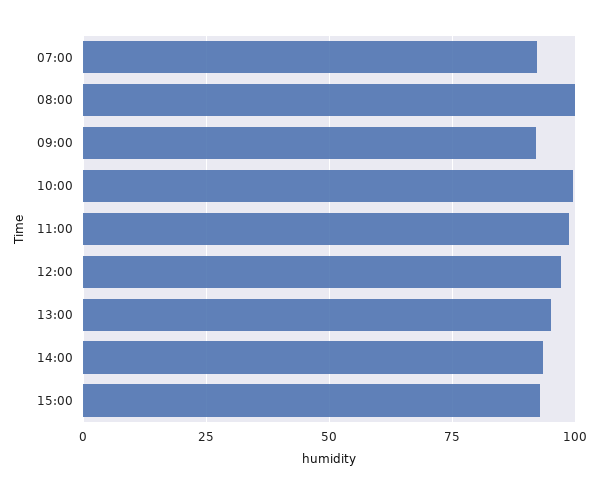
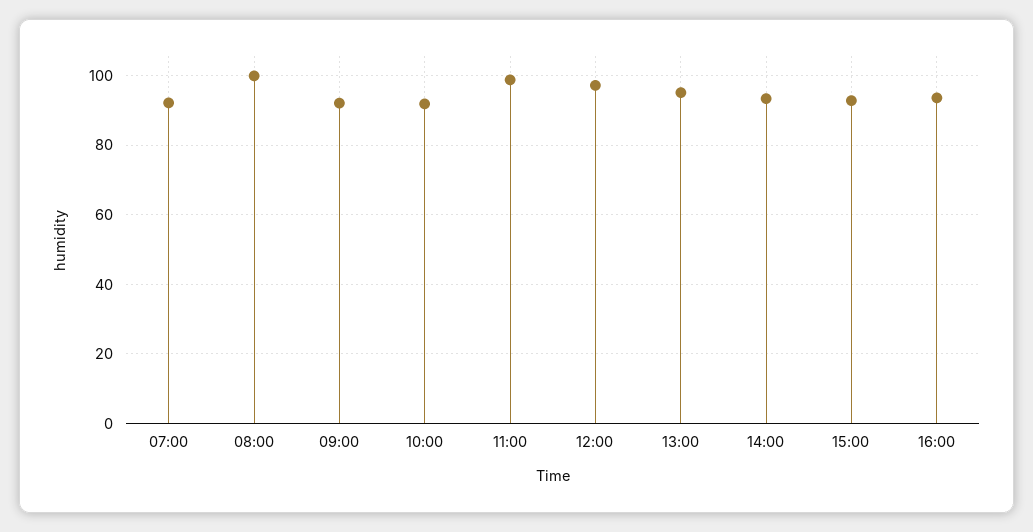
10:00: 100 -> 92
16:00: none -> 94

